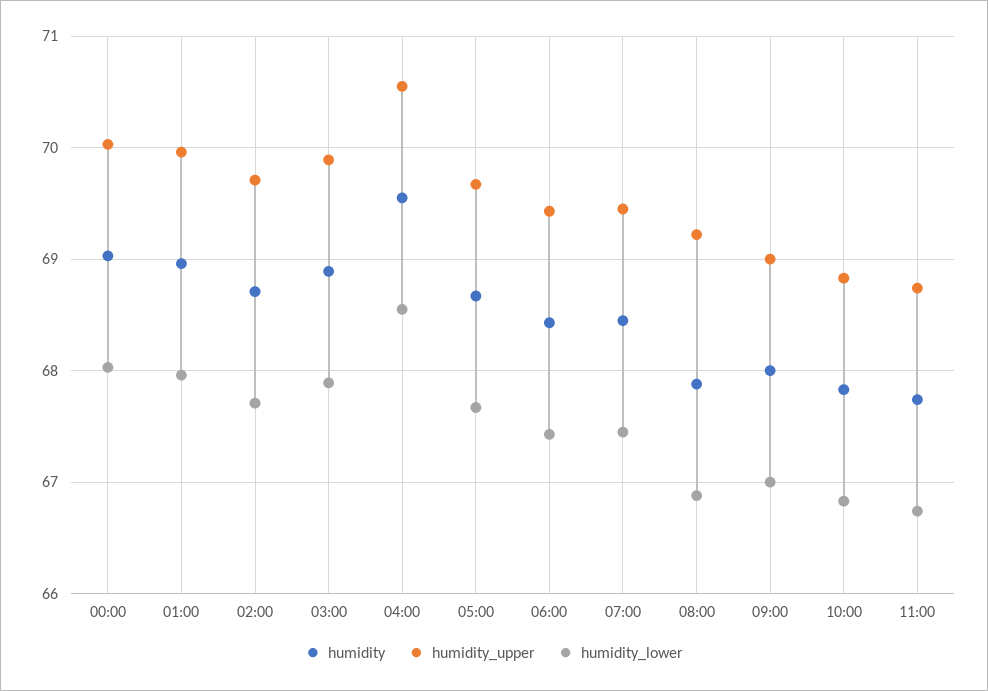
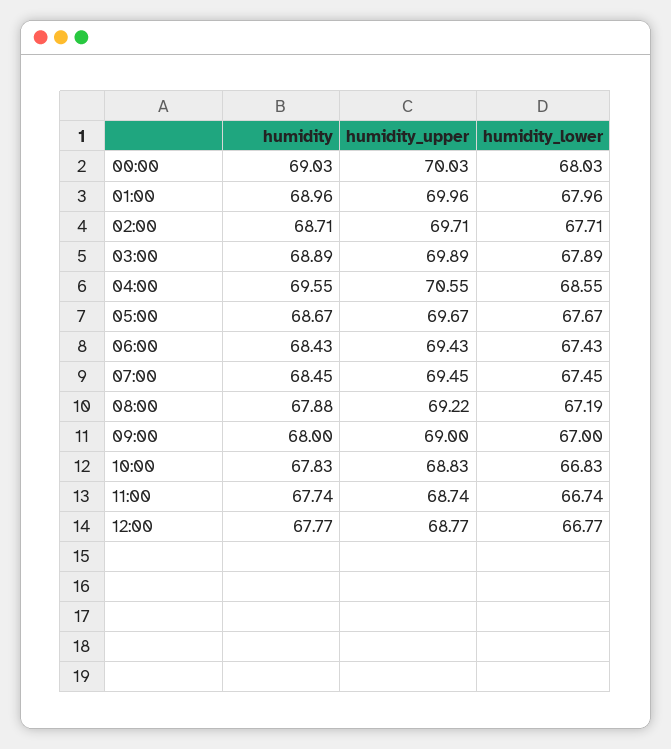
humidity_lower, 08:00: 66.9 -> 67.19
humidity, 12:00: none -> 67.77
humidity_upper, 12:00: none -> 68.77
humidity_lower, 12:00: none -> 66.77

